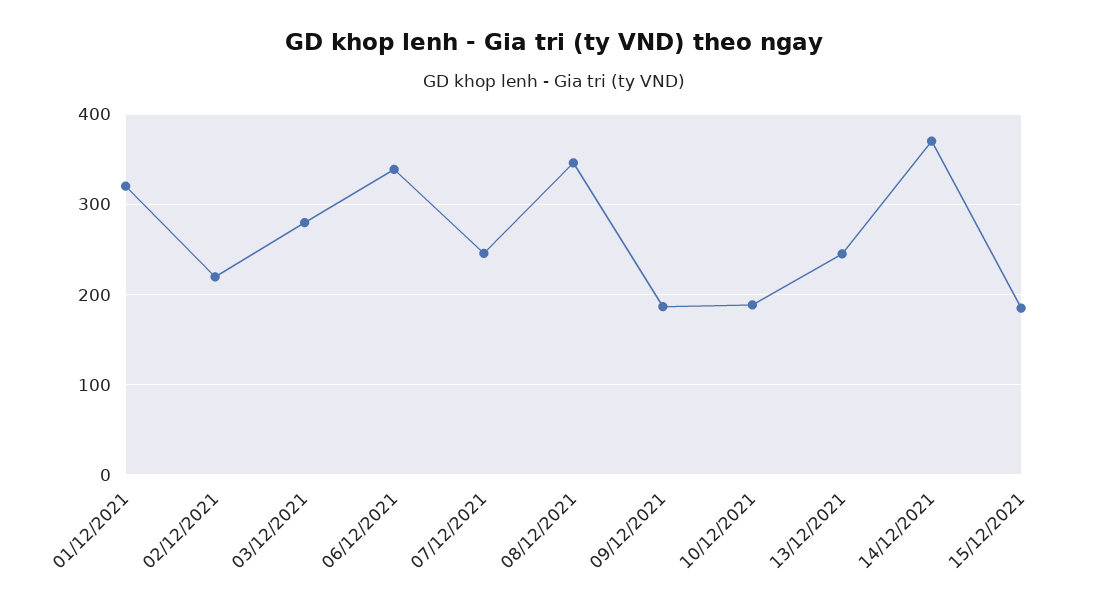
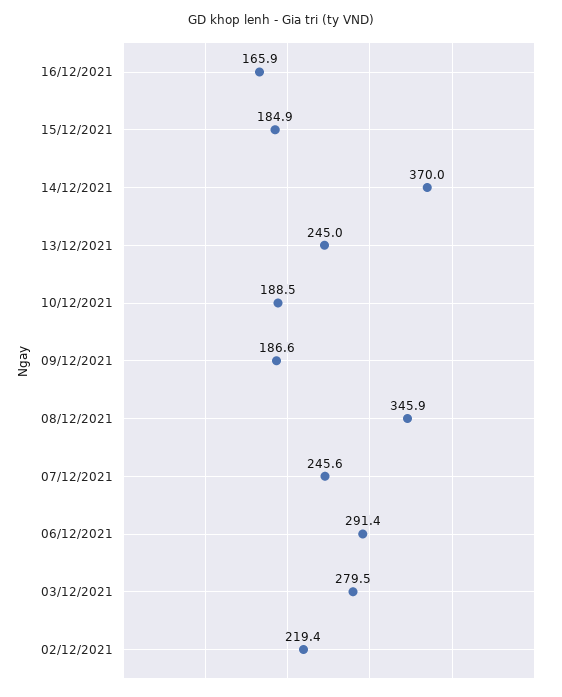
01/12/2021: 320 -> none
06/12/2021: 340 -> 291.4
16/12/2021: none -> 165.9

